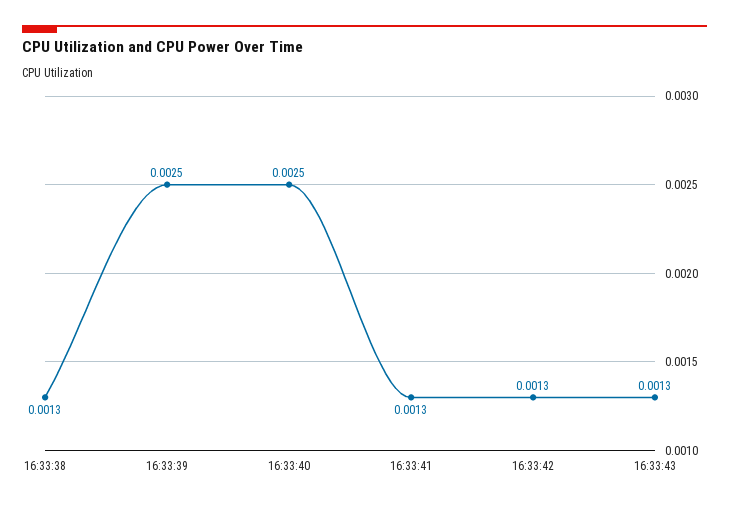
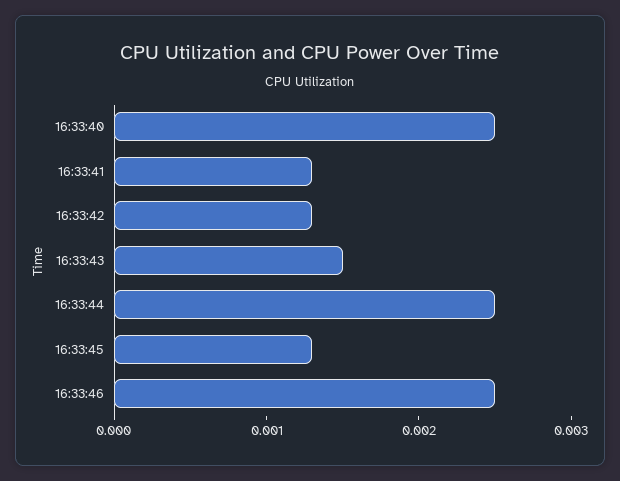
16:33:38: 0.0013 -> none
16:33:39: 0.0025 -> none
16:33:43: 0.0013 -> 0.0015
16:33:44: none -> 0.0025
16:33:45: none -> 0.0013
16:33:46: none -> 0.0025

